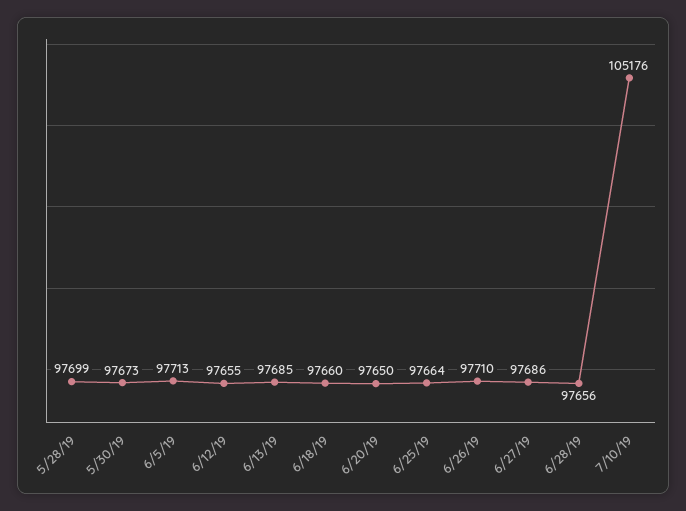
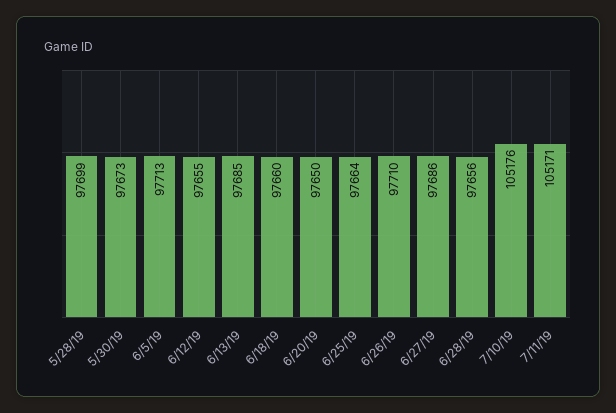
7/11/19: none -> 105171

